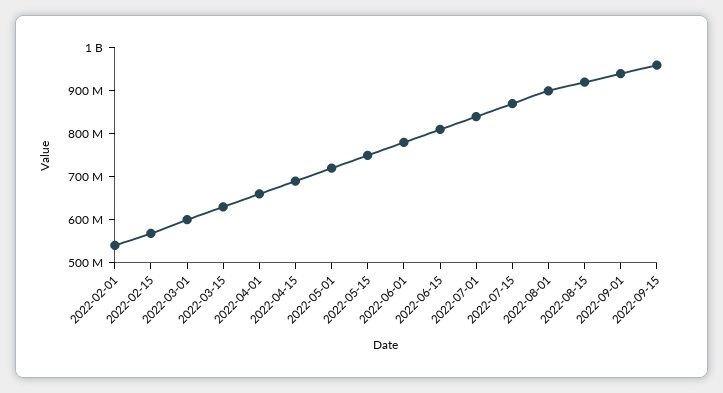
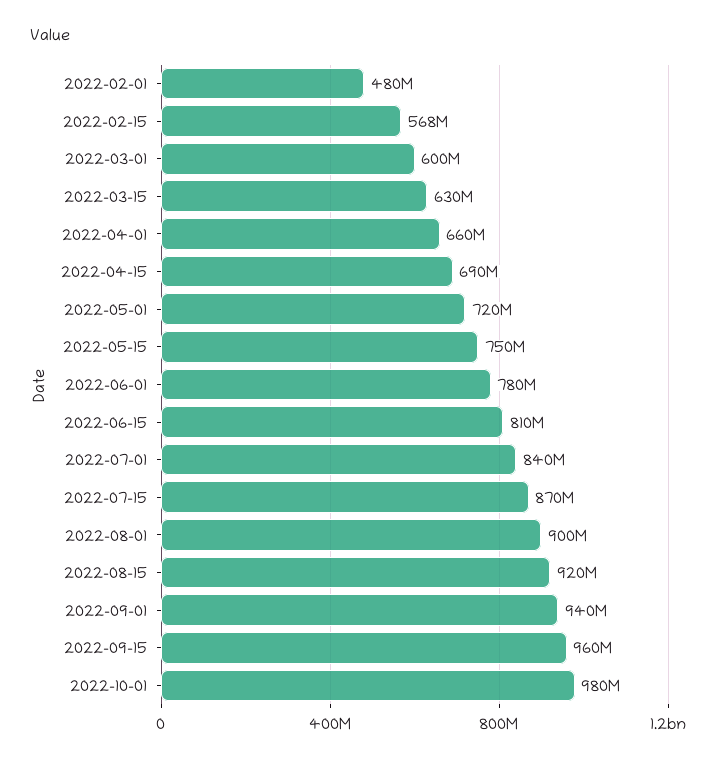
2022-02-01: 540000000 -> 480000000
2022-10-01: none -> 980000000

